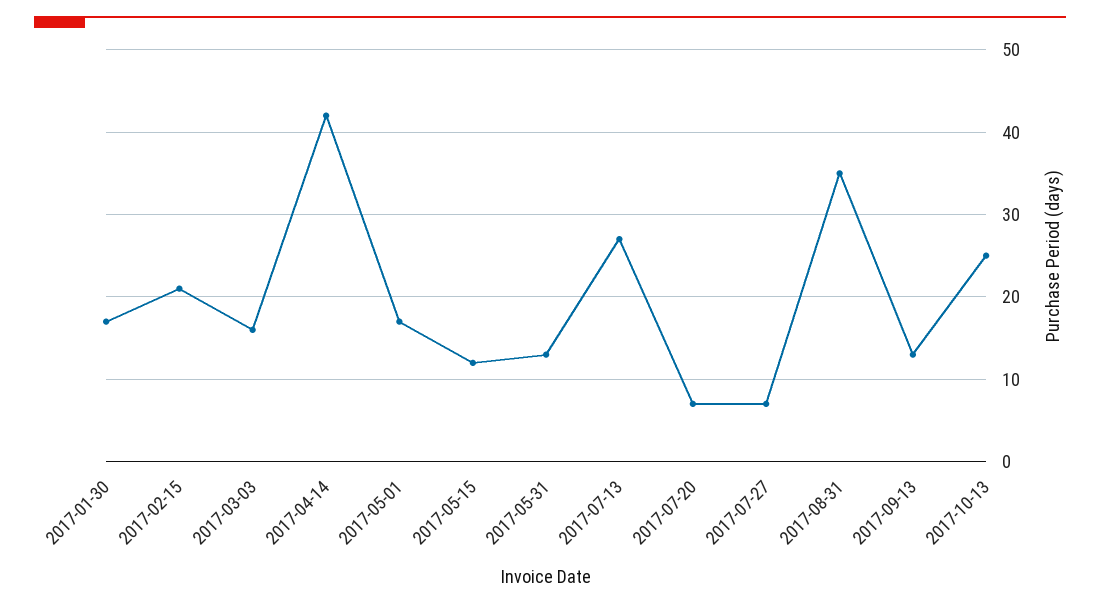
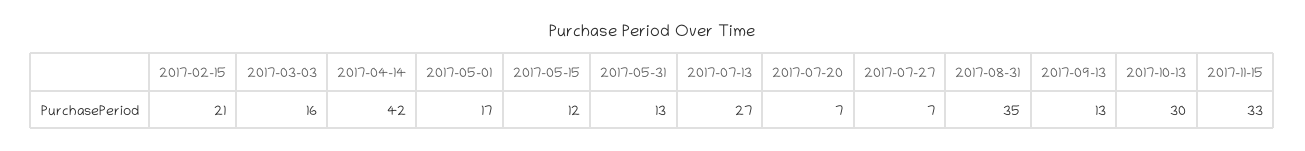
2017-01-30: 17 -> none
2017-10-13: 25 -> 30
2017-11-15: none -> 33

